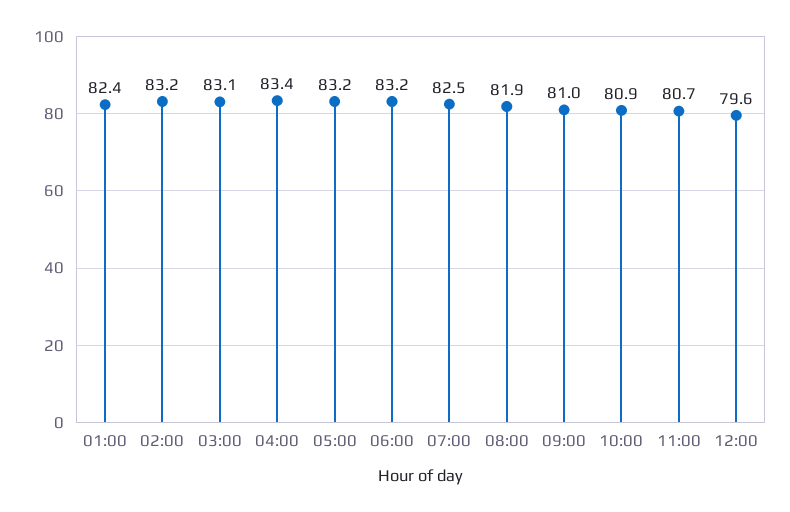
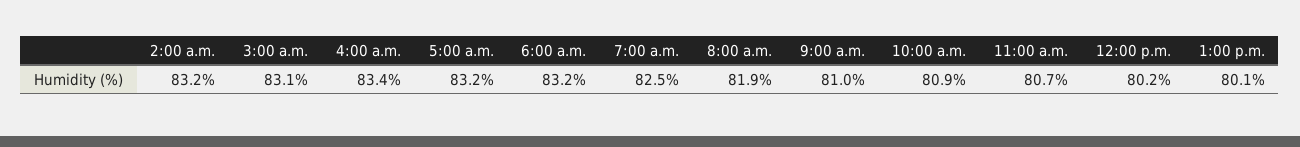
01:00: 82.4 -> none
12:00: 79.6 -> 80.2
1:00 p.m.: none -> 80.1

